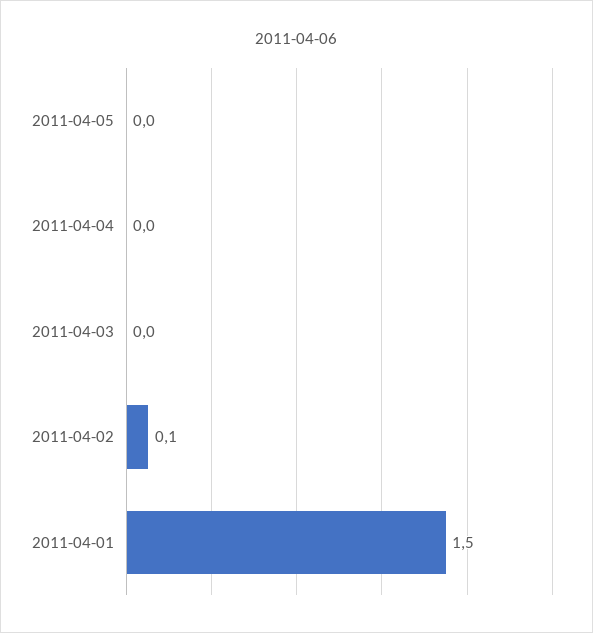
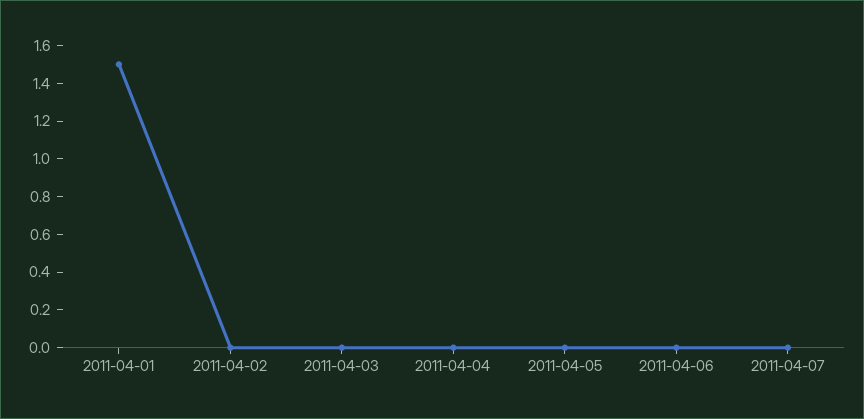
2011-04-02: 0.1 -> 0
2011-04-06: none -> 0
2011-04-07: none -> 0

